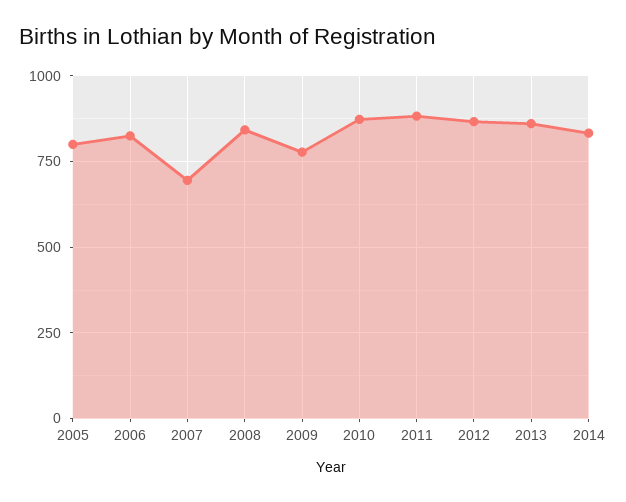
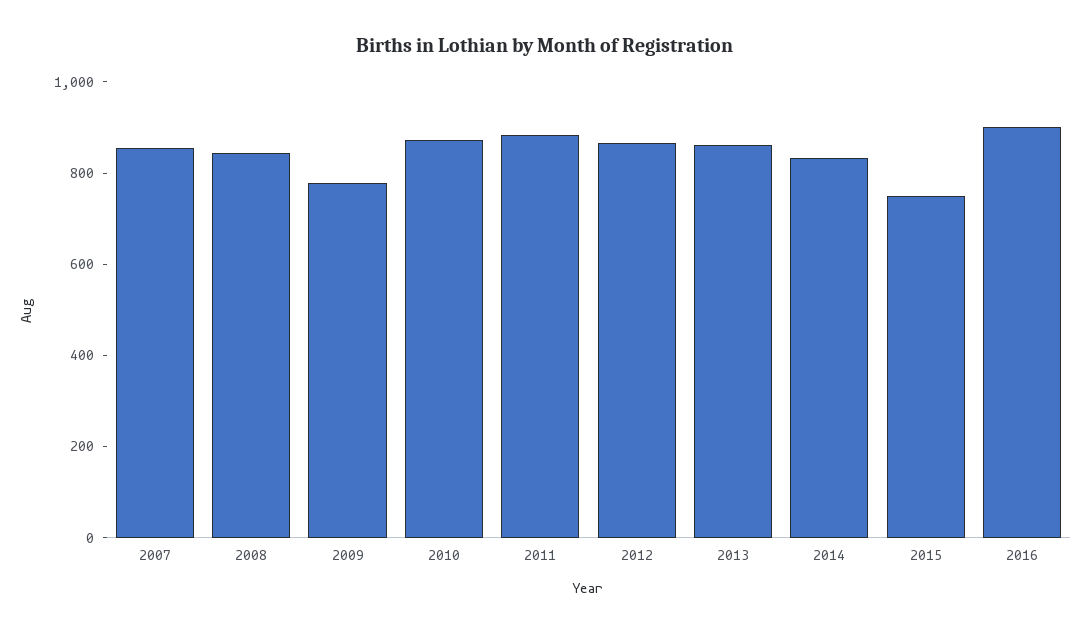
2005: 800 -> none
2006: 825 -> none
2007: 700 -> 850
2015: none -> 750
2016: none -> 900

